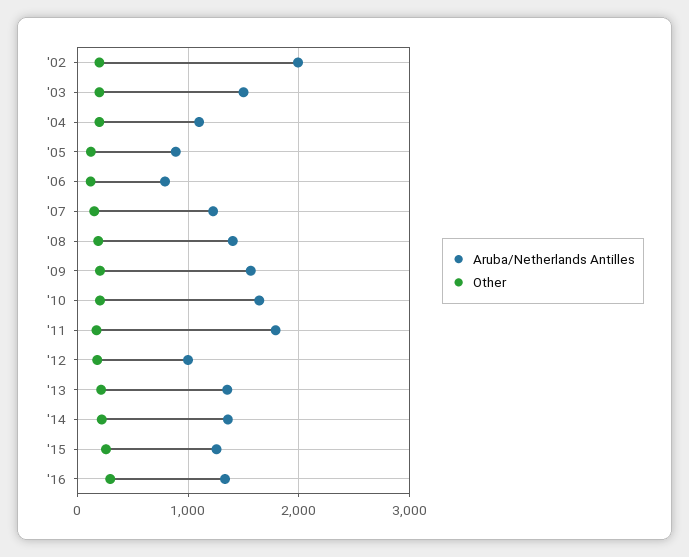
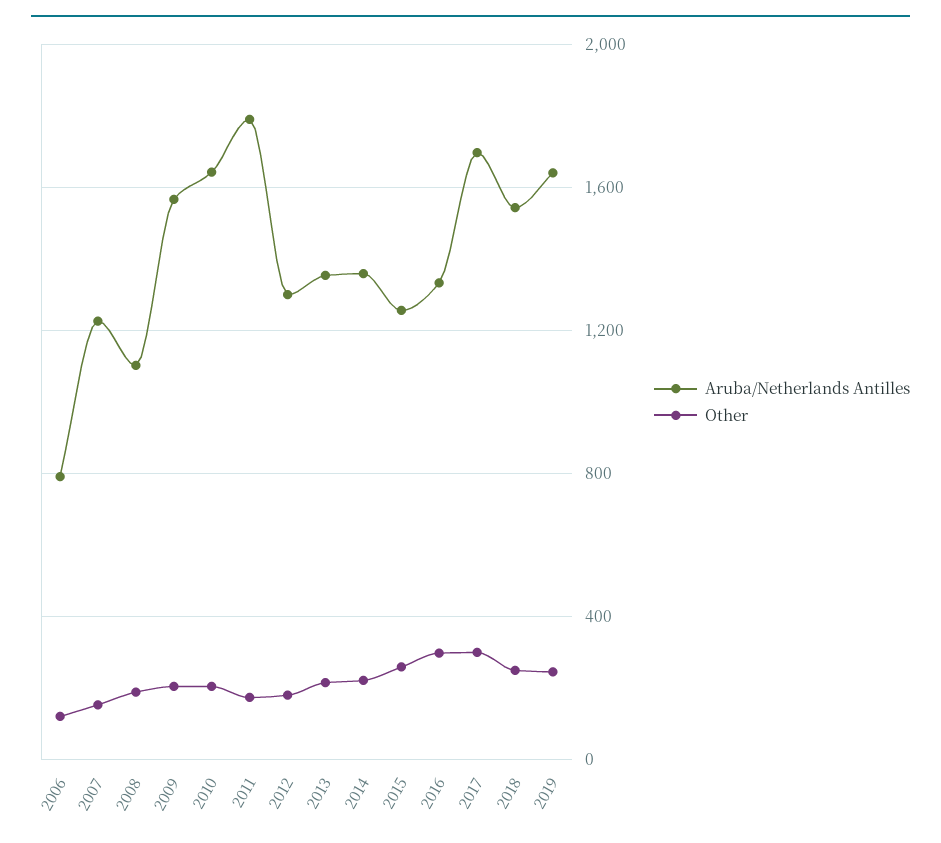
Aruba/Netherlands Antilles, '02: 2000 -> none
Other, '02: 200 -> none
Aruba/Netherlands Antilles, '03: 1500 -> none
Other, '03: 200 -> none
Aruba/Netherlands Antilles, '04: 1100 -> none
Other, '04: 200 -> none
Aruba/Netherlands Antilles, '05: 900 -> none
Other, '05: 100 -> none
Aruba/Netherlands Antilles, '08: 1400 -> 1100
Aruba/Netherlands Antilles, '12: 1000 -> 1300
Aruba/Netherlands Antilles, 2017: none -> 1700
Other, 2017: none -> 300
Aruba/Netherlands Antilles, 2018: none -> 1550
Other, 2018: none -> 250
Aruba/Netherlands Antilles, 2019: none -> 1650
Other, 2019: none -> 250

